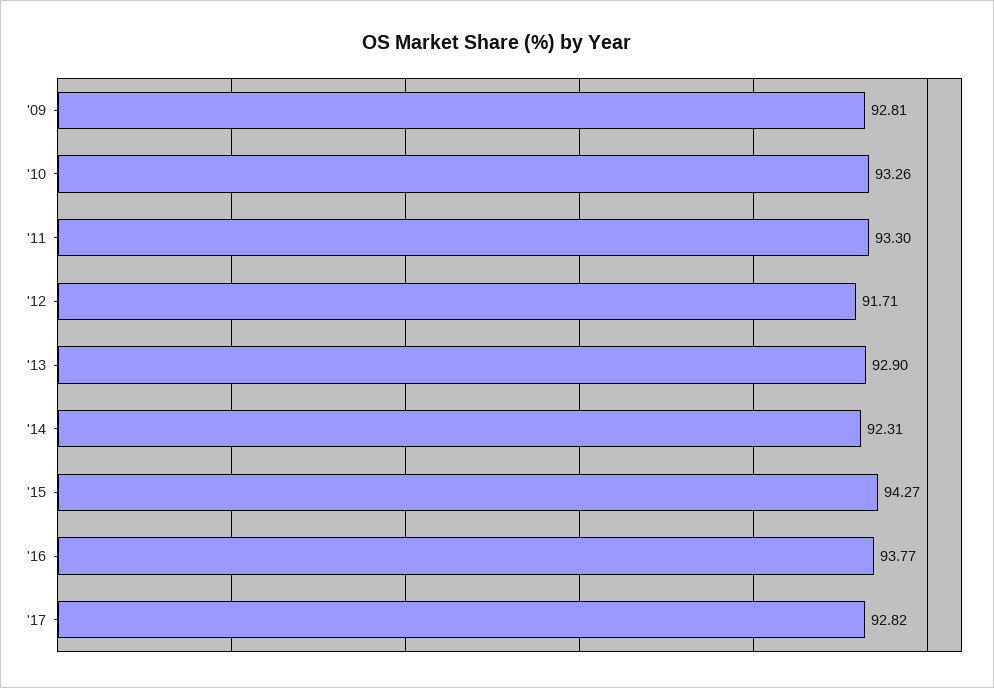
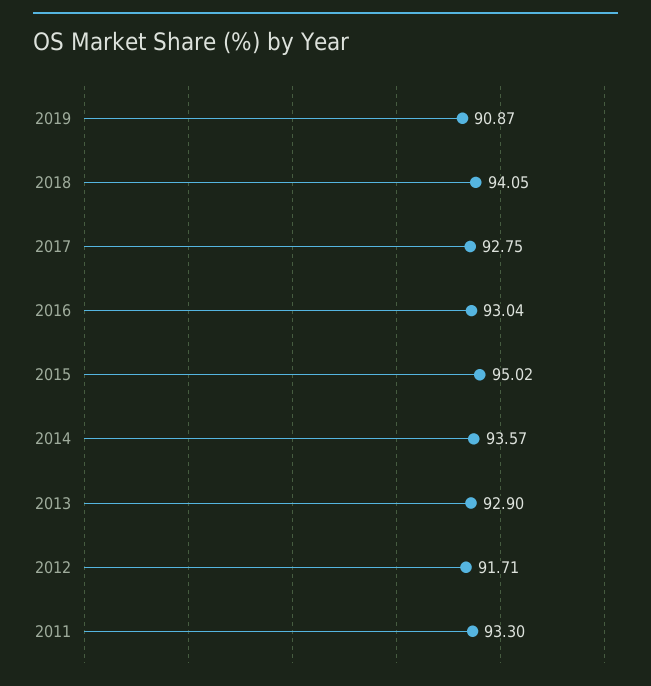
'09: 92.81 -> none
'10: 93.26 -> none
'14: 92.31 -> 93.57
'15: 94.27 -> 95.02
'16: 93.77 -> 93.04
'17: 92.82 -> 92.75
2019: none -> 90.87
2018: none -> 94.05

